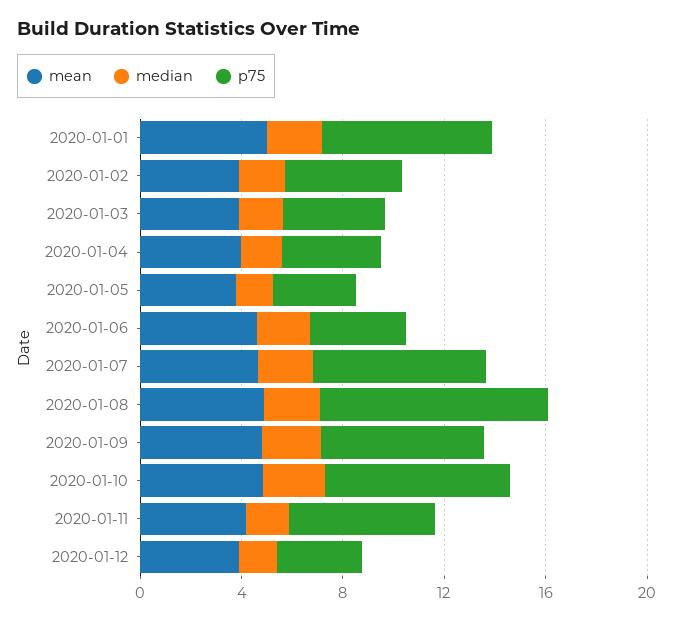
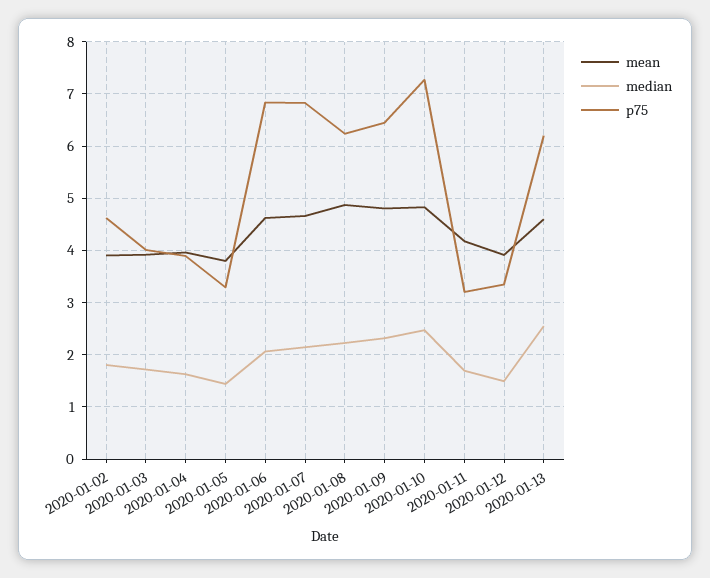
mean, 2020-01-01: 5 -> none
median, 2020-01-01: 2 -> none
p75, 2020-01-01: 7 -> none
p75, 2020-01-06: 4 -> 6.8
p75, 2020-01-08: 9 -> 6.2
p75, 2020-01-11: 6 -> 3.2
mean, 2020-01-13: none -> 4.6
median, 2020-01-13: none -> 2.6
p75, 2020-01-13: none -> 6.2

